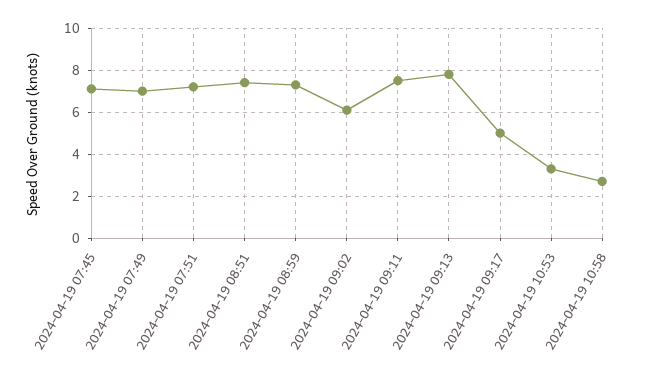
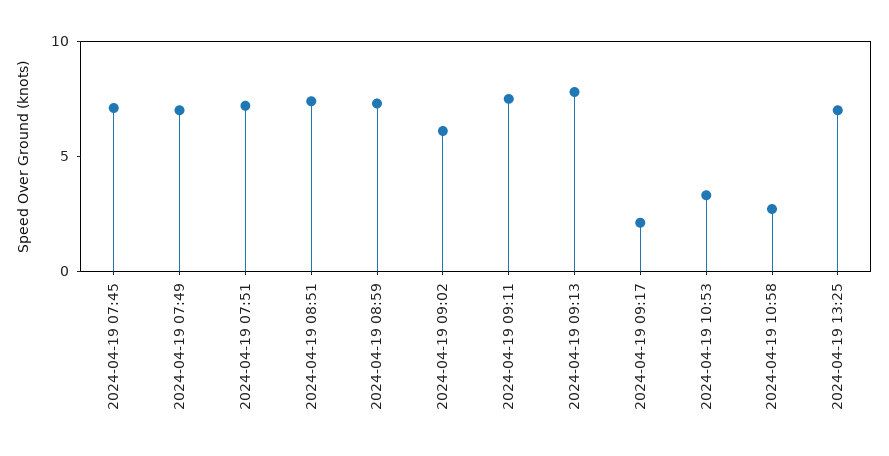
2024-04-19 09:17: 5 -> 2
2024-04-19 13:25: none -> 7

